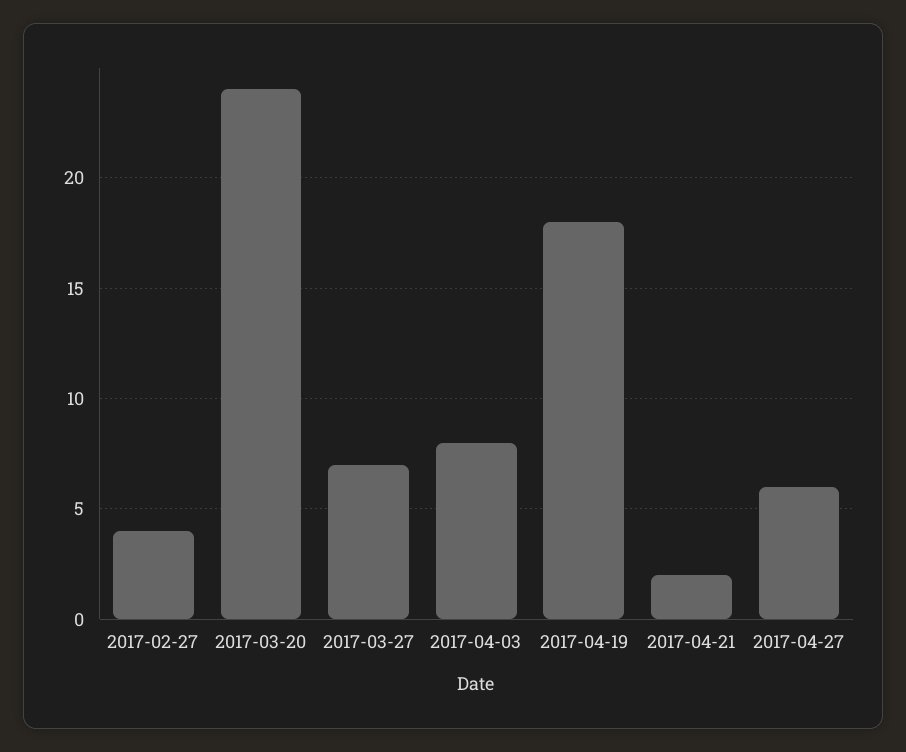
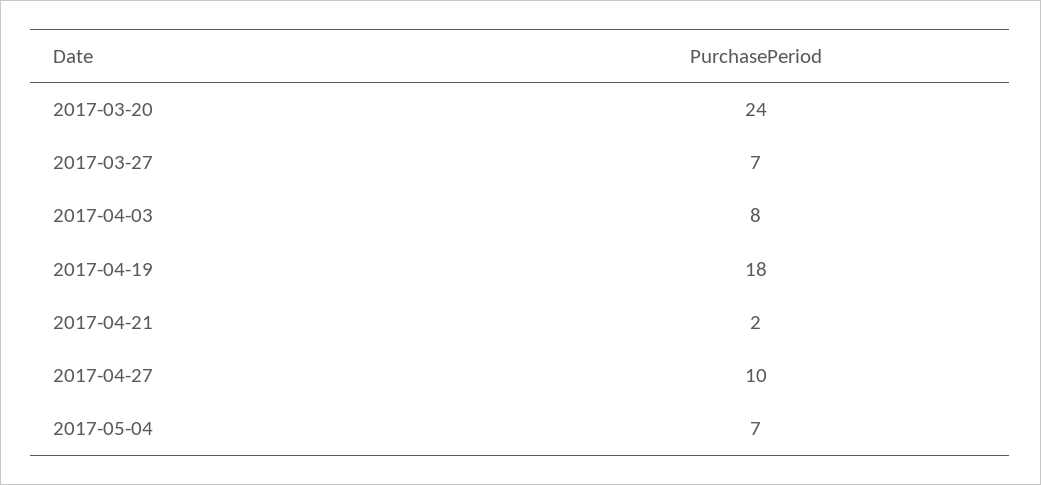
2017-02-27: 4 -> none
2017-04-27: 6 -> 10
2017-05-04: none -> 7

